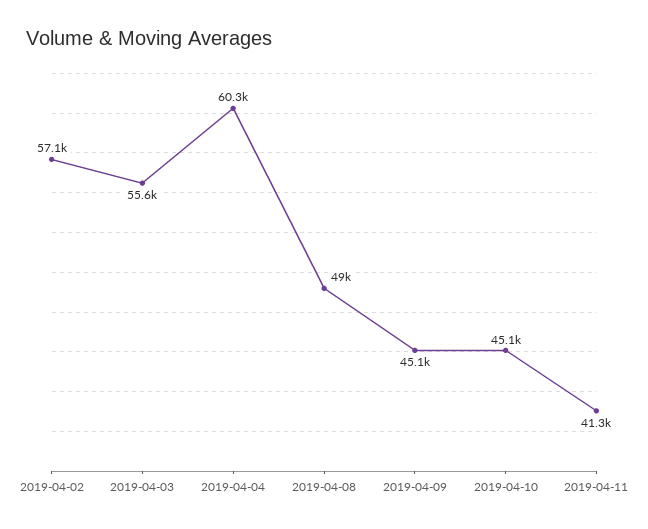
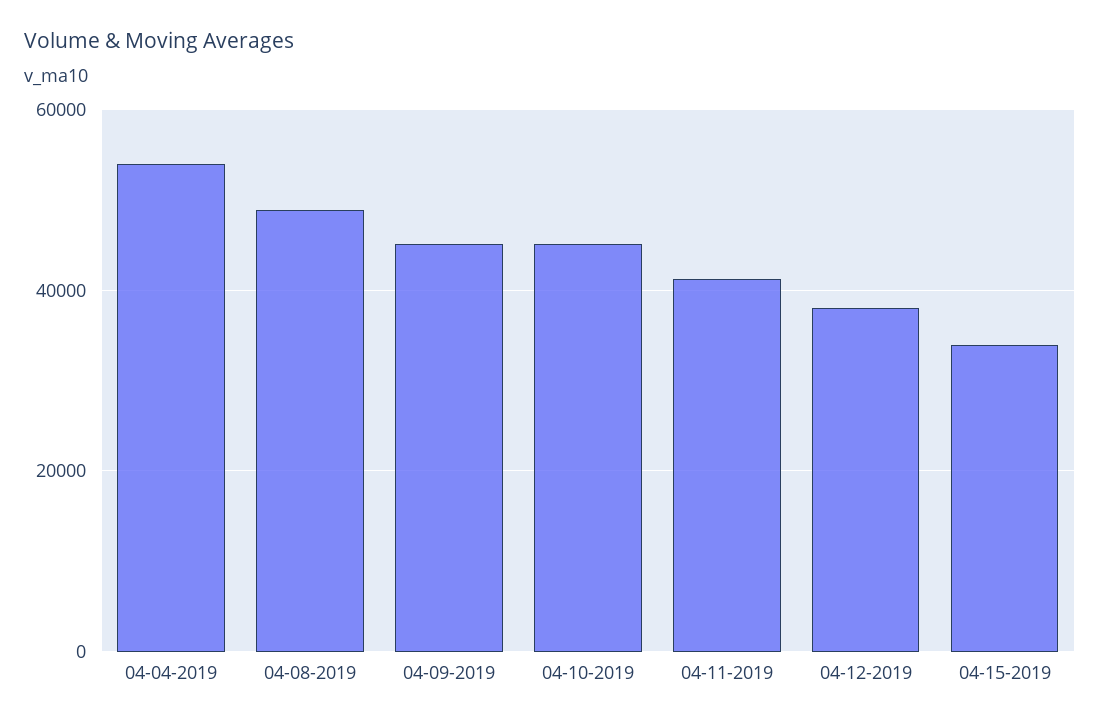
2019-04-02: 57100 -> none
2019-04-03: 55600 -> none
2019-04-04: 60300 -> 54000
04-12-2019: none -> 38000
04-15-2019: none -> 34000

